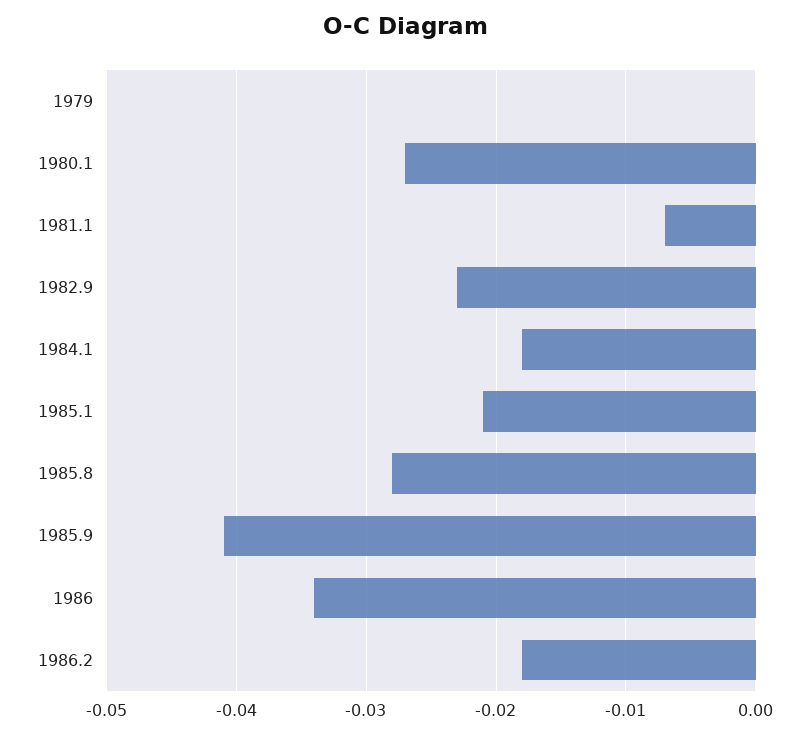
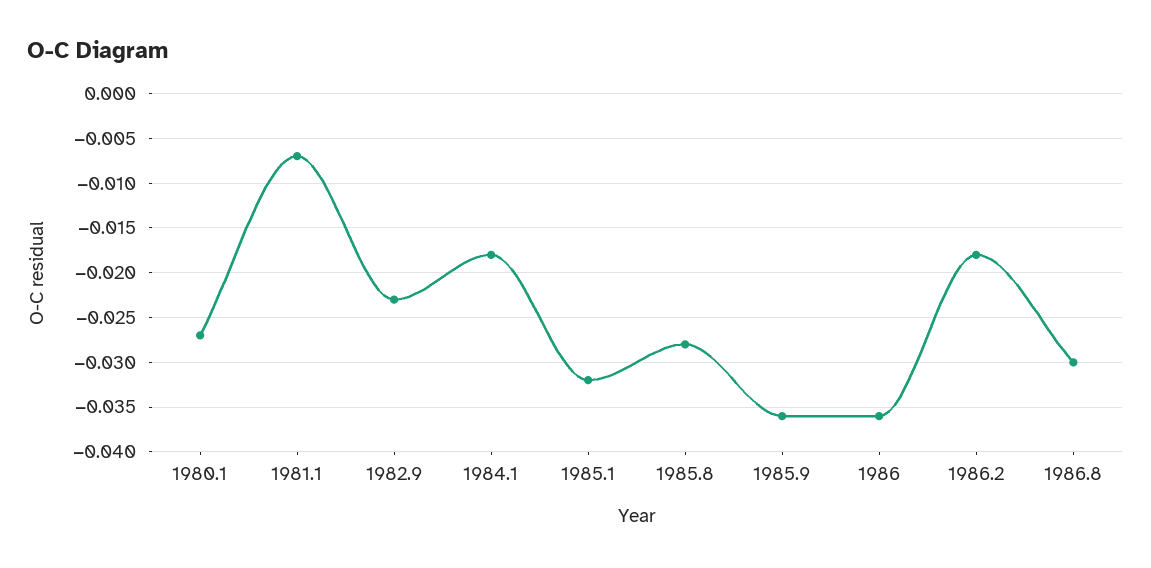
1979: 0 -> none
1985.1: -0.021 -> -0.032
1985.9: -0.041 -> -0.036
1986: -0.034 -> -0.036
1986.8: none -> -0.03

